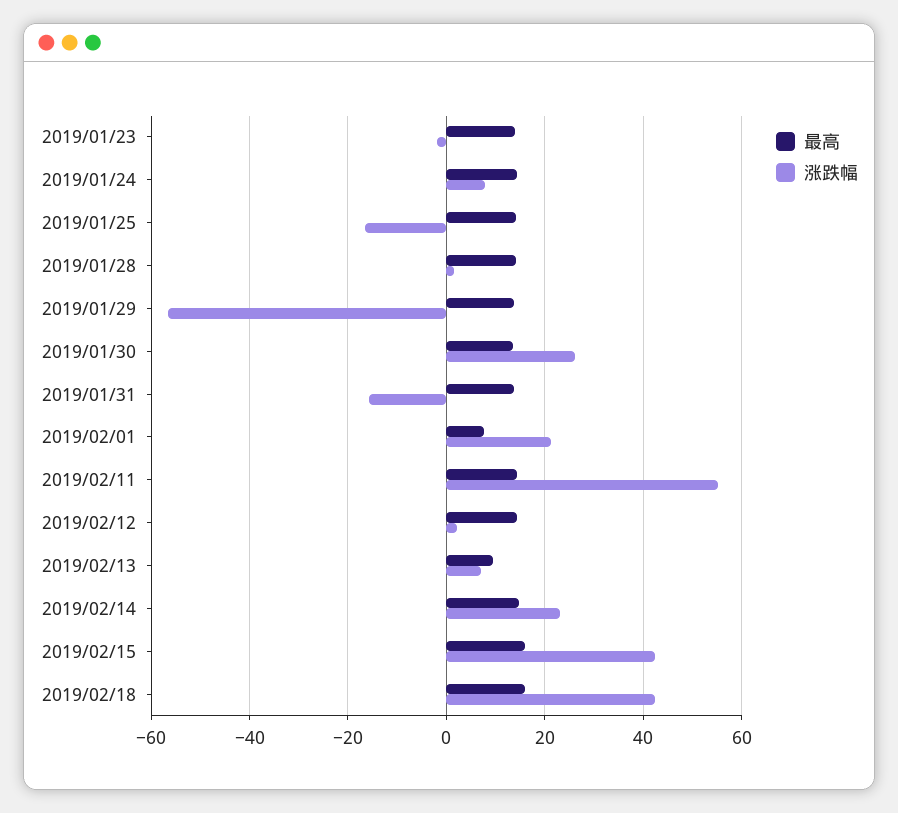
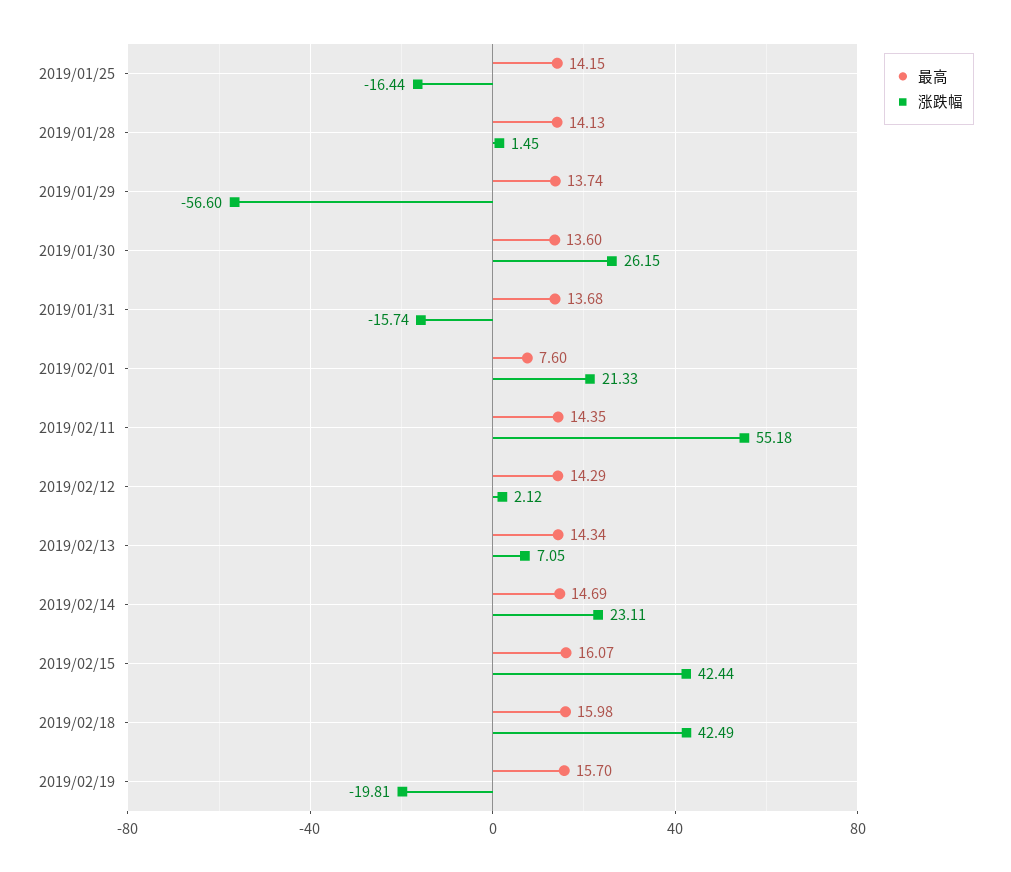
最高, 2019/01/23: 14 -> none
涨跌幅, 2019/01/23: -2 -> none
最高, 2019/01/24: 14 -> none
涨跌幅, 2019/01/24: 8 -> none
最高, 2019/02/13: 10 -> 14.34
最高, 2019/02/19: none -> 15.7
涨跌幅, 2019/02/19: none -> -19.81

